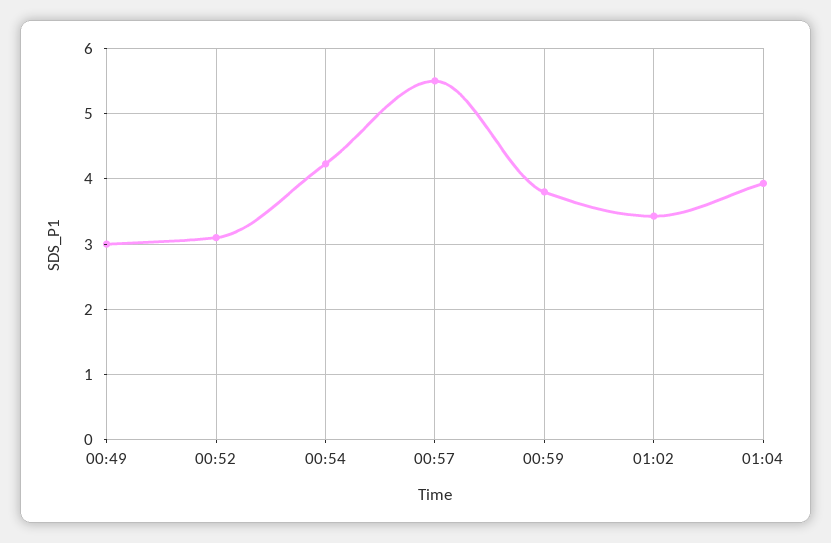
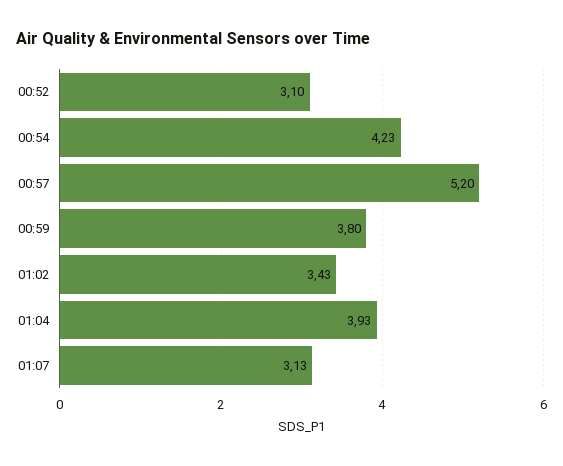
00:49: 3 -> none
00:57: 5.5 -> 5.2
01:07: none -> 3.13

